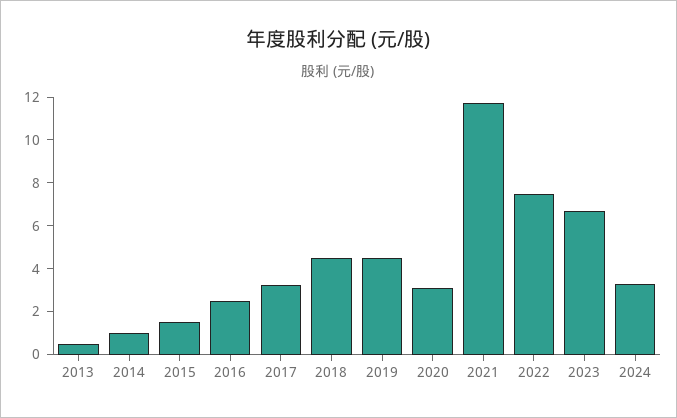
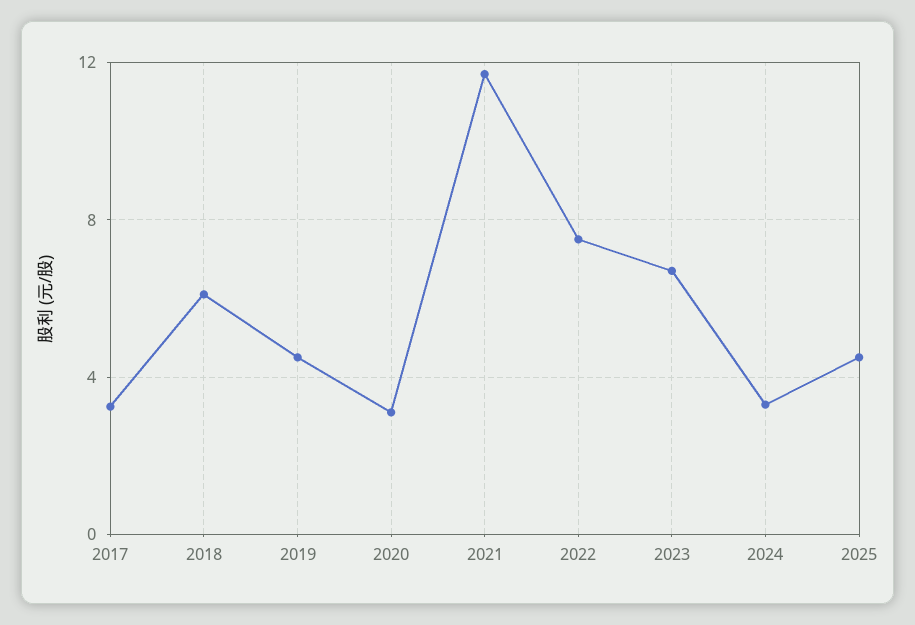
2013: 0.5 -> none
2014: 1 -> none
2015: 1.5 -> none
2016: 2.5 -> none
2018: 4.5 -> 6
2025: none -> 4.5

